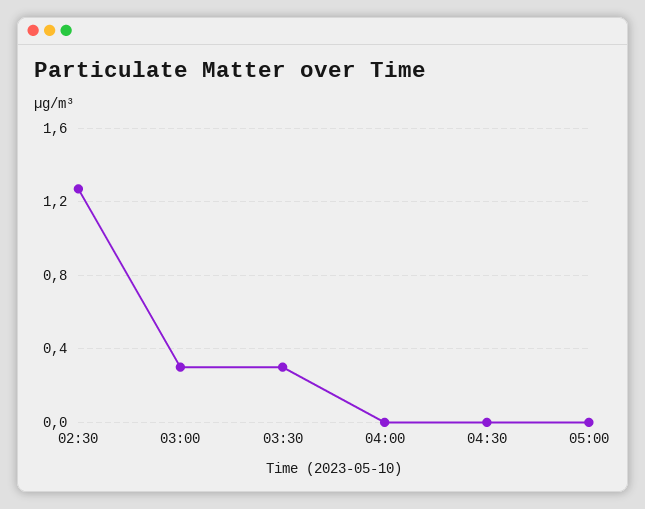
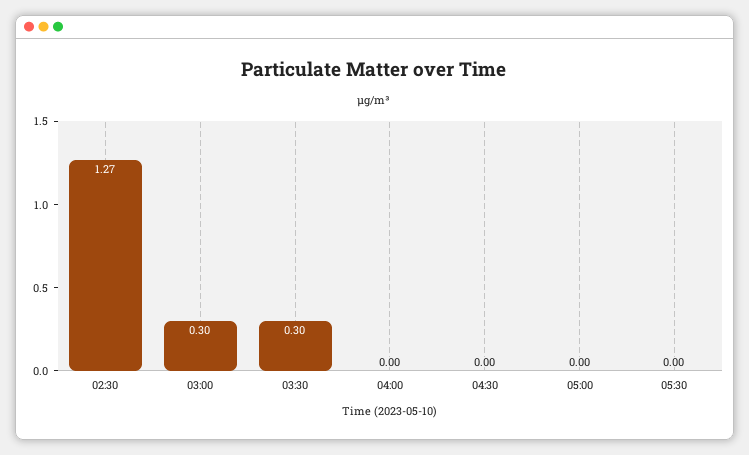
05:30: none -> 0

